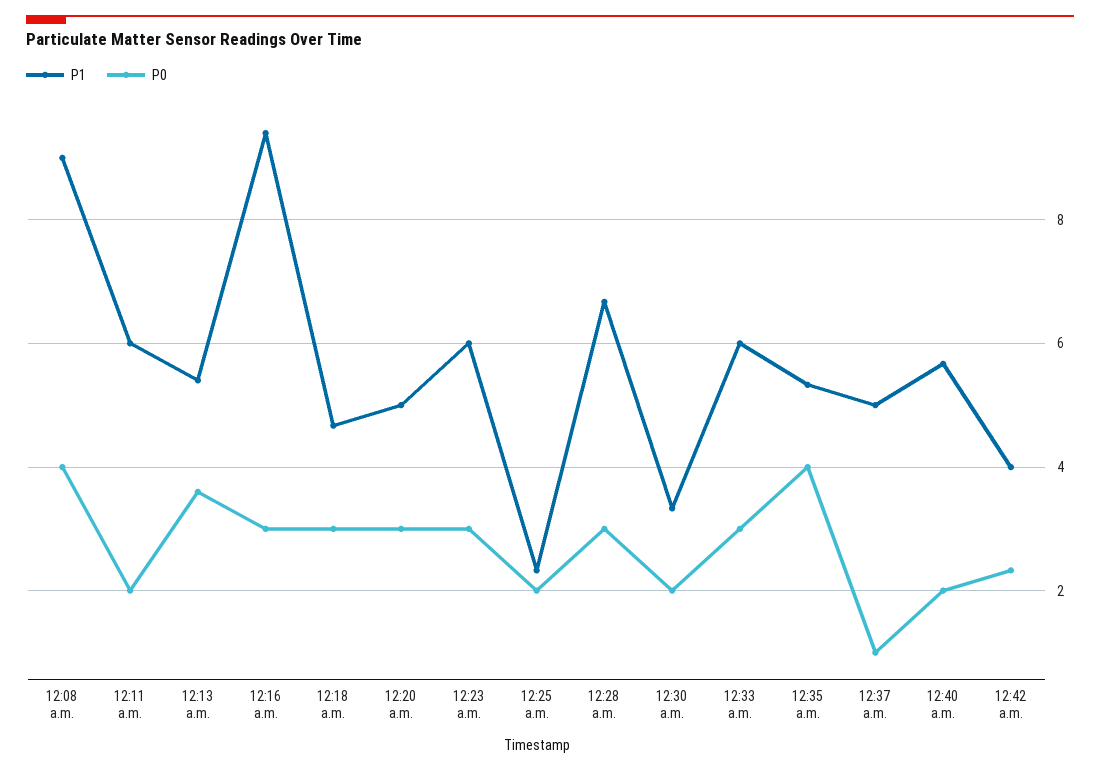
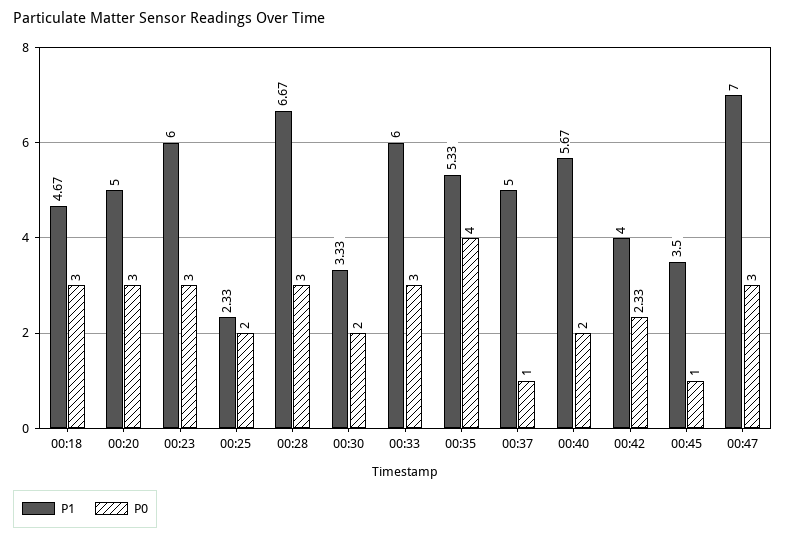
P1, 12:08 a.m.: 9 -> none
P0, 12:08 a.m.: 4 -> none
P1, 12:11 a.m.: 6 -> none
P0, 12:11 a.m.: 2 -> none
P1, 12:13 a.m.: 5.4 -> none
P0, 12:13 a.m.: 3.6 -> none
P1, 12:16 a.m.: 9.4 -> none
P0, 12:16 a.m.: 3 -> none
P1, 00:45: none -> 3.5
P0, 00:45: none -> 1
P1, 00:47: none -> 7
P0, 00:47: none -> 3

